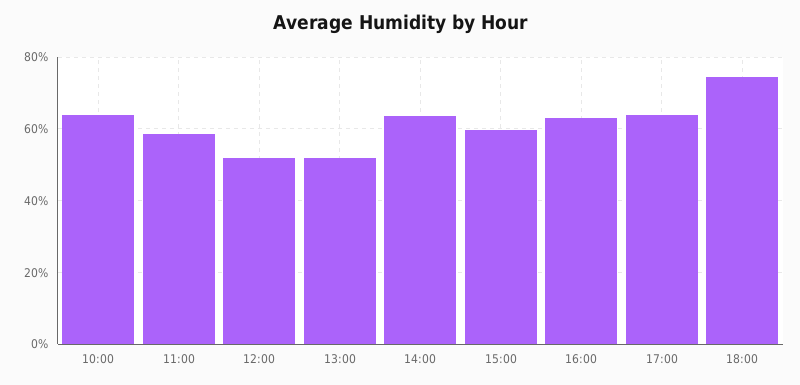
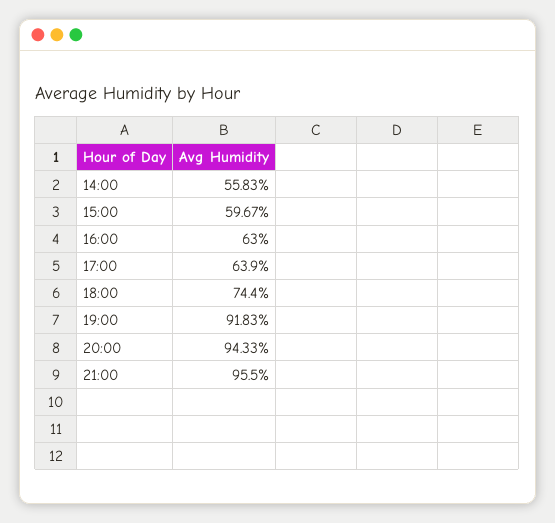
10:00: 64 -> none
11:00: 58 -> none
12:00: 52 -> none
13:00: 52 -> none
14:00: 64 -> 55.83
19:00: none -> 91.83
20:00: none -> 94.33
21:00: none -> 95.5

